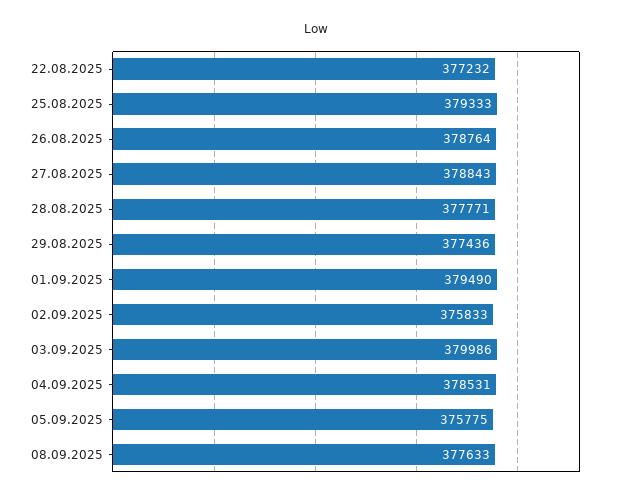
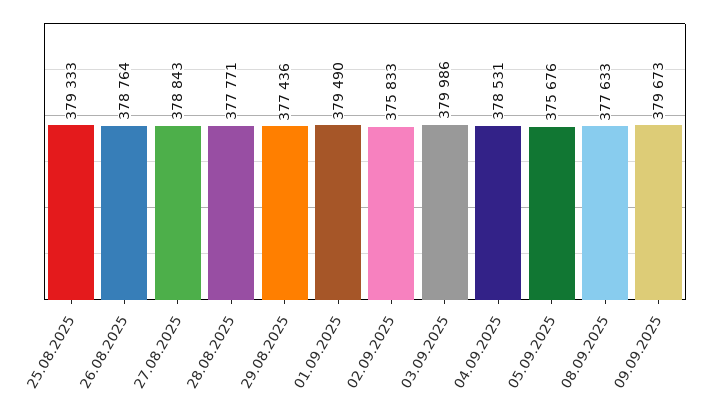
22.08.2025: 377232 -> none
05.09.2025: 375775 -> 375676
09.09.2025: none -> 379673

